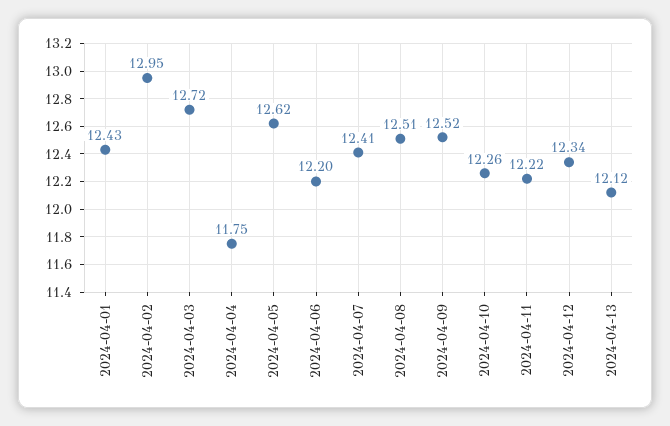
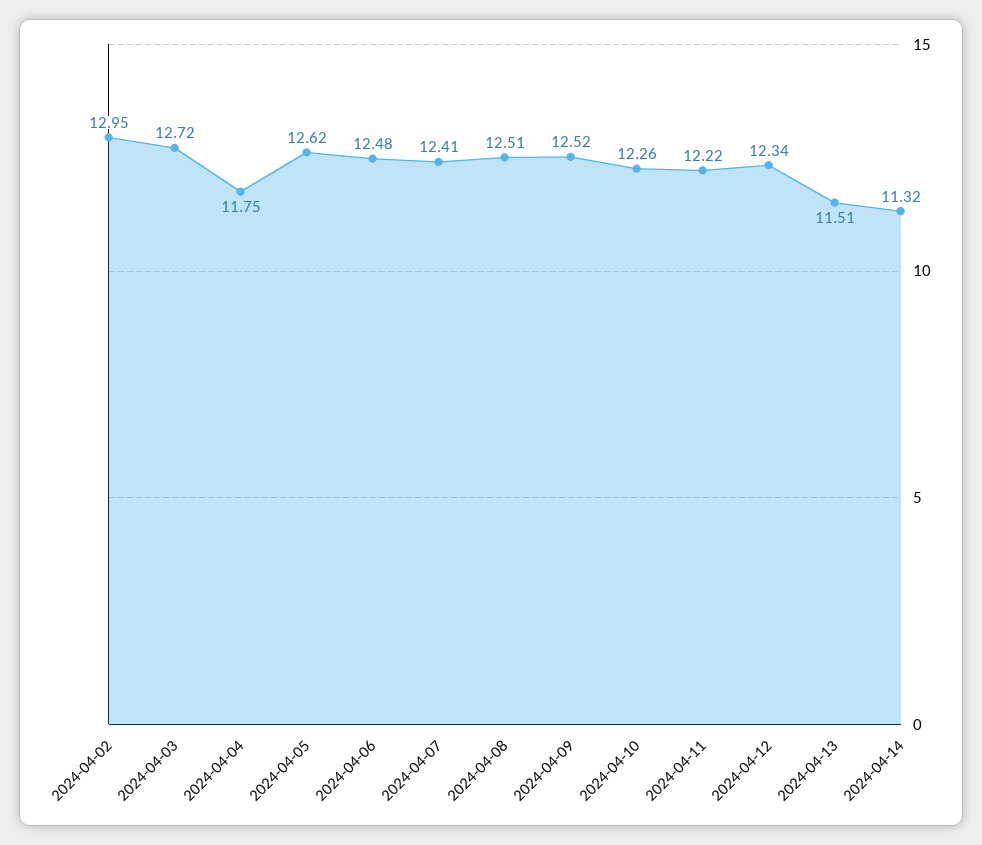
2024-04-01: 12.43 -> none
2024-04-06: 12.2 -> 12.48
2024-04-13: 12.12 -> 11.51
2024-04-14: none -> 11.32

